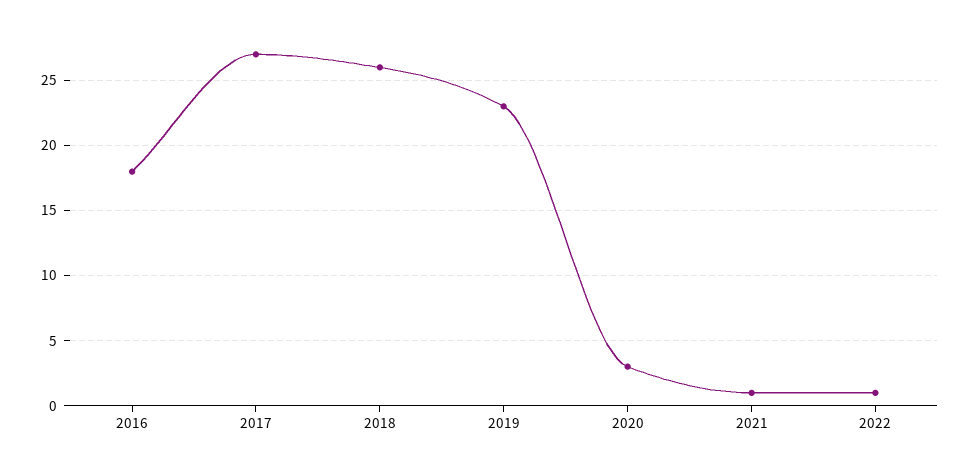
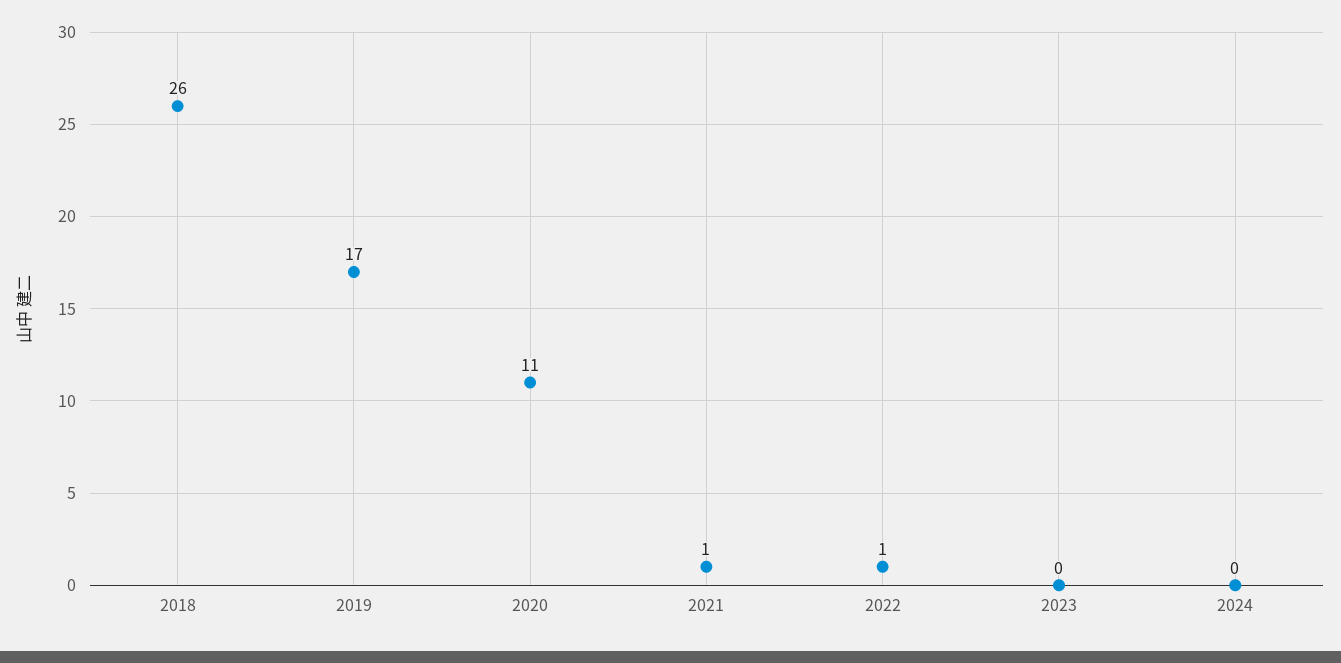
2016: 18 -> none
2017: 27 -> none
2019: 23 -> 17
2020: 3 -> 11
2023: none -> 0
2024: none -> 0

